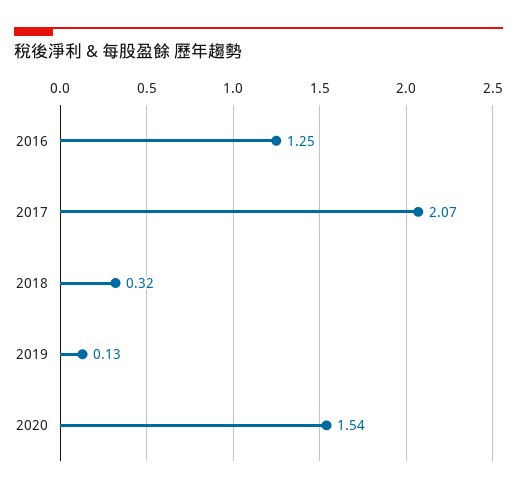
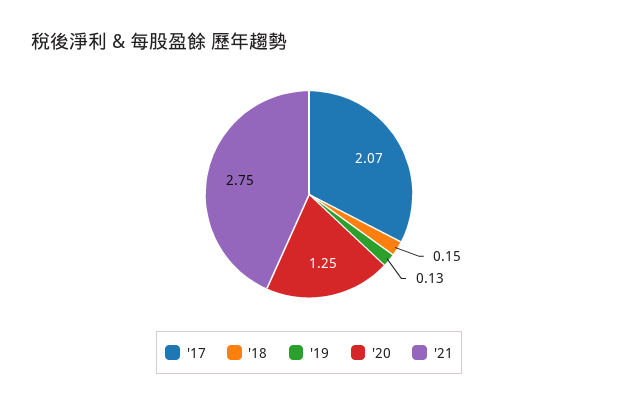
2016: 1.25 -> none
2018: 0.32 -> 0.15
2020: 1.54 -> 1.25
'21: none -> 2.75

